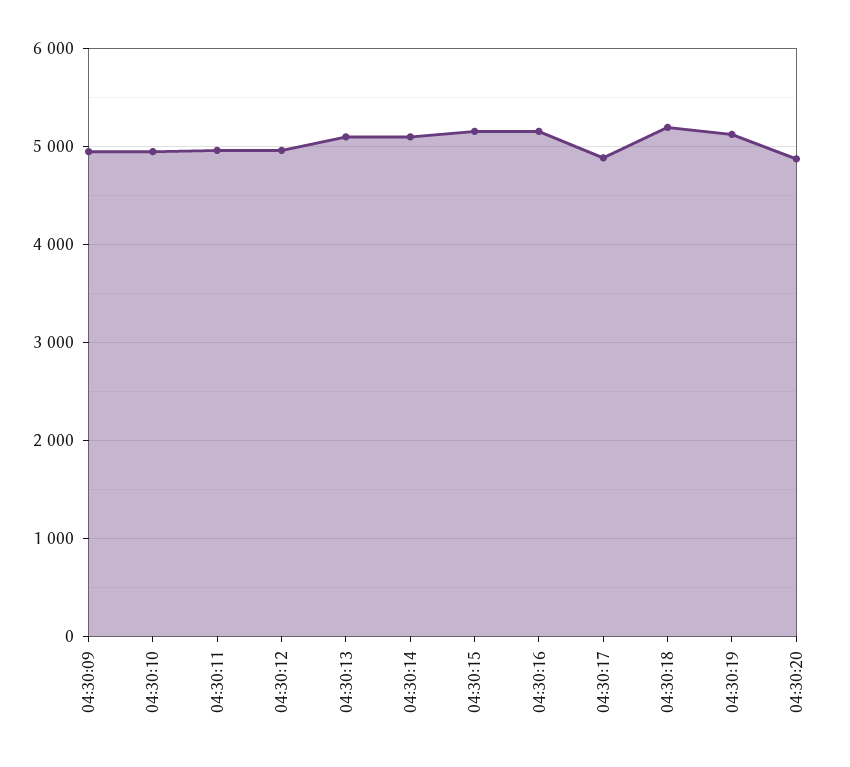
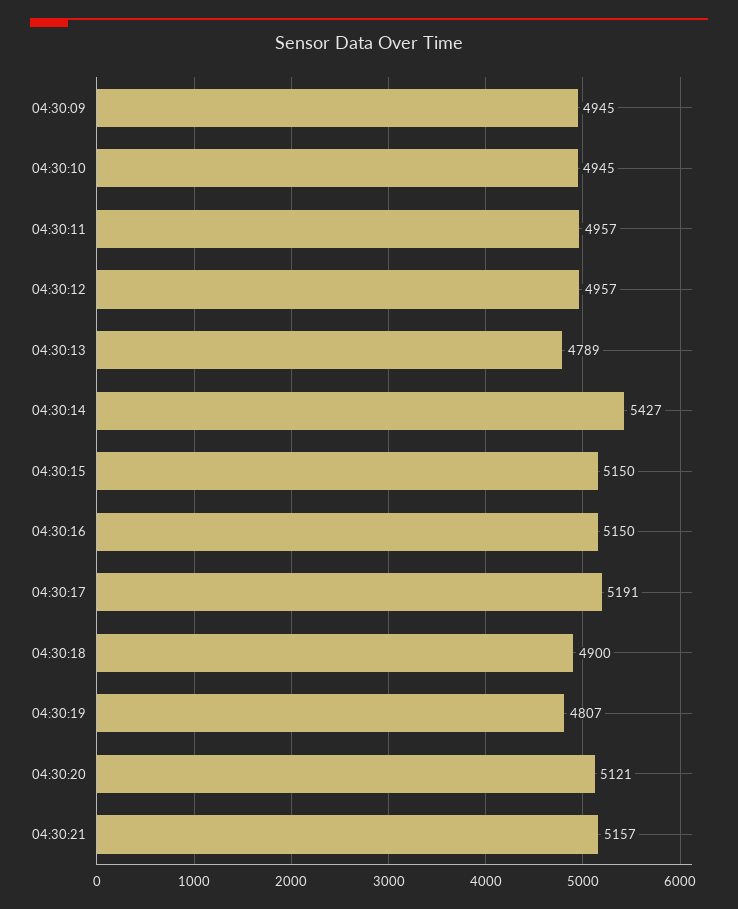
04:30:13: 5100 -> 4789
04:30:14: 5100 -> 5427
04:30:17: 4900 -> 5191
04:30:18: 5200 -> 4900
04:30:19: 5100 -> 4807
04:30:20: 4900 -> 5121
04:30:21: none -> 5157

